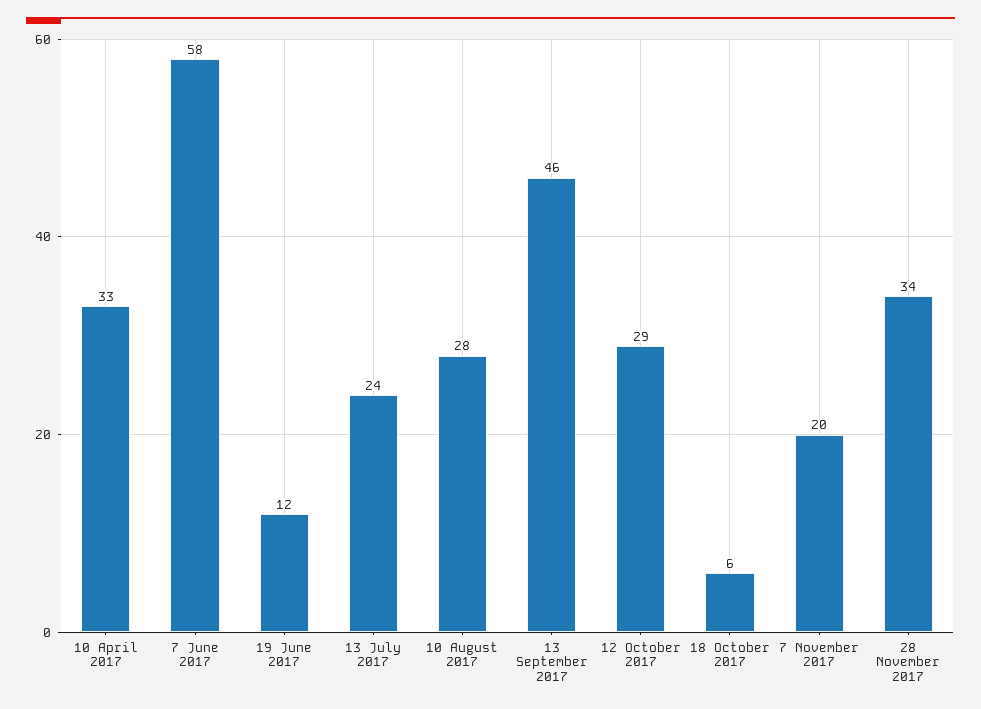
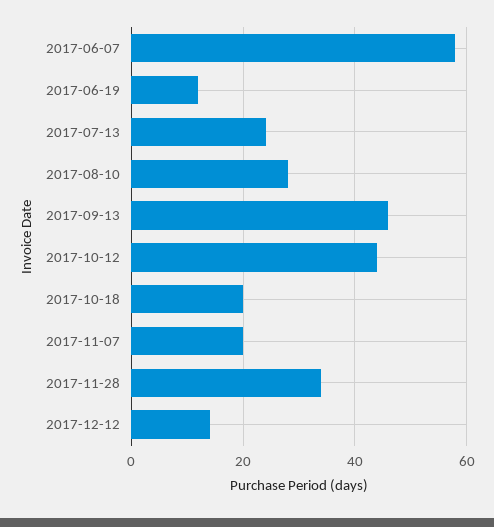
10 April 2017: 33 -> none
12 October 2017: 29 -> 45
18 October 2017: 6 -> 20
2017-12-12: none -> 15

